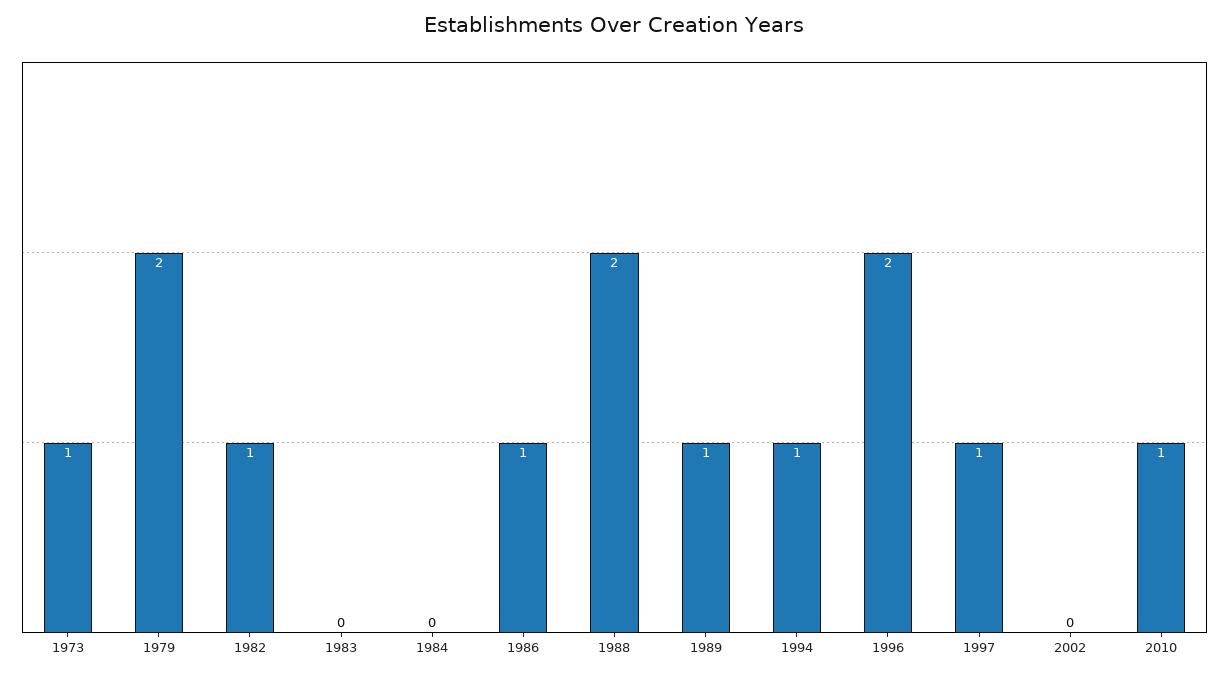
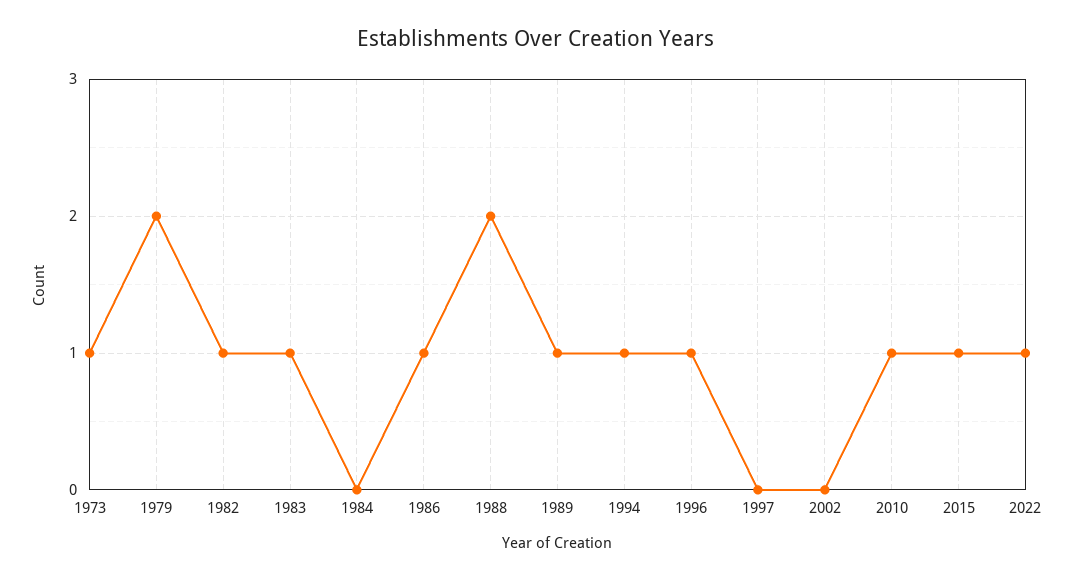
1983: 0 -> 1
1996: 2 -> 1
1997: 1 -> 0
2015: none -> 1
2022: none -> 1

